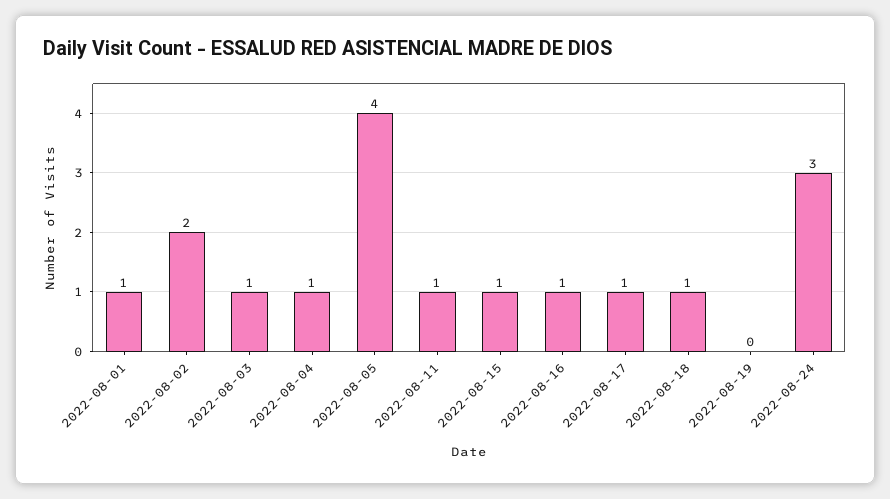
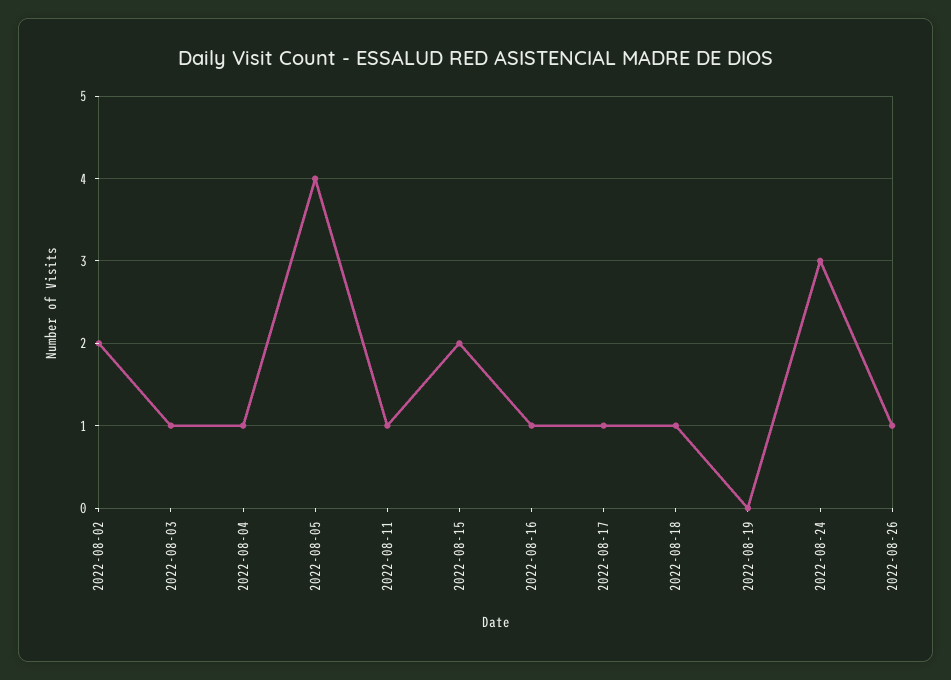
2022-08-01: 1 -> none
2022-08-15: 1 -> 2
2022-08-26: none -> 1

